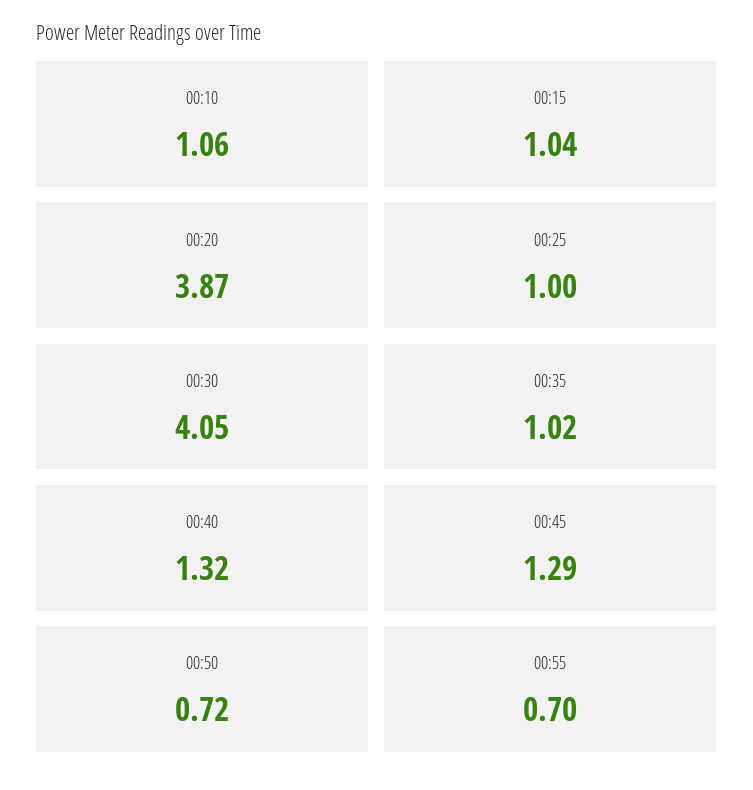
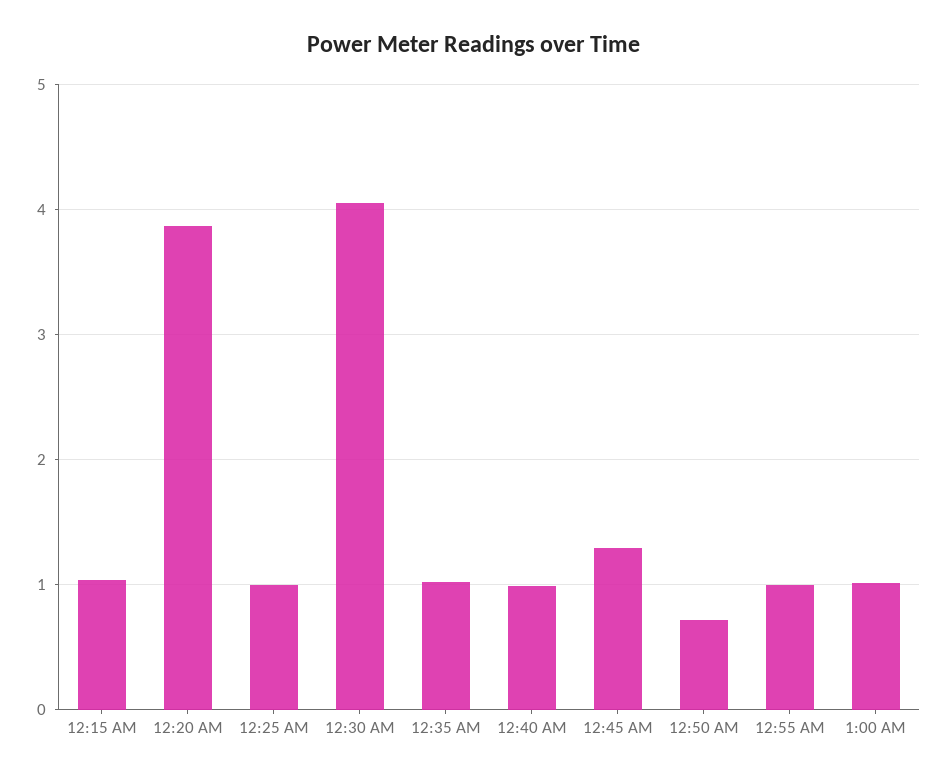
00:10: 1.06 -> none
00:40: 1.32 -> 1
00:55: 0.7 -> 1
1:00 AM: none -> 1

